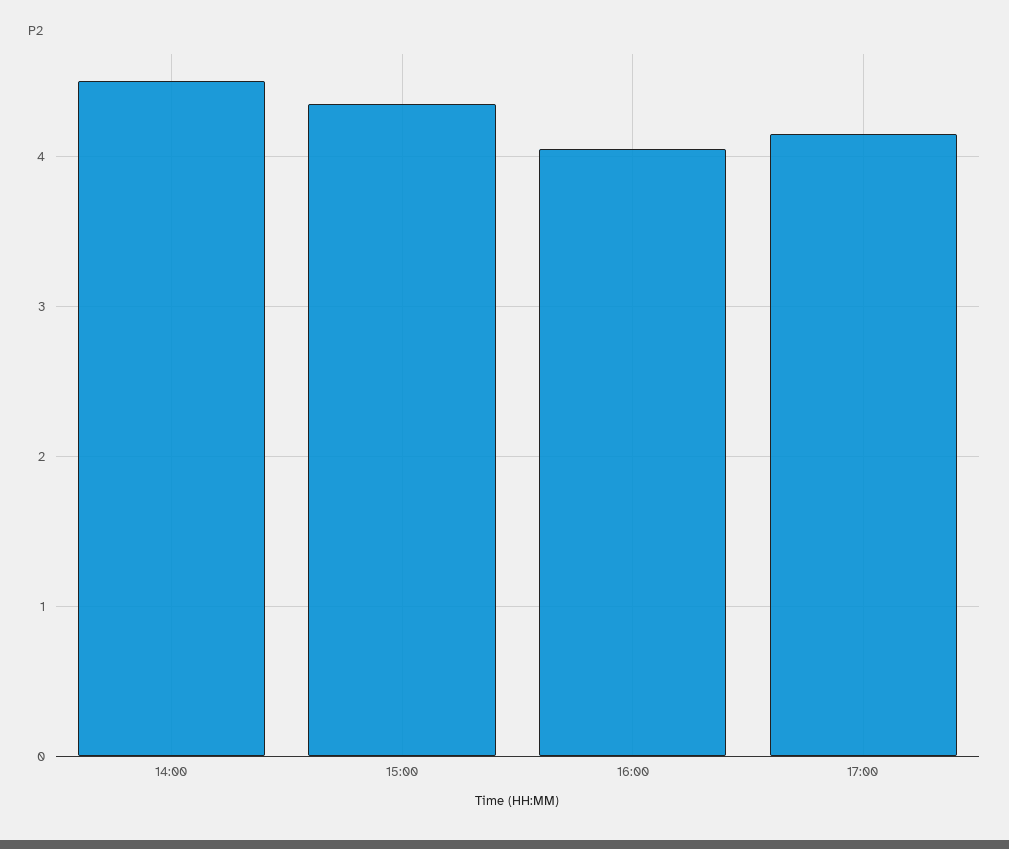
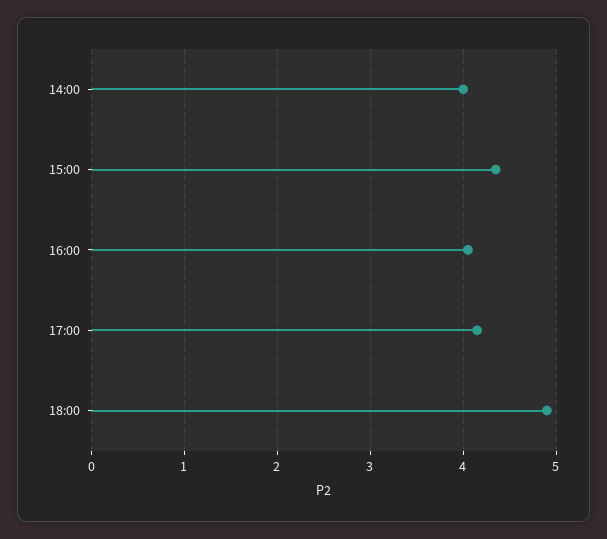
14:00: 4.5 -> 4
18:00: none -> 4.9

